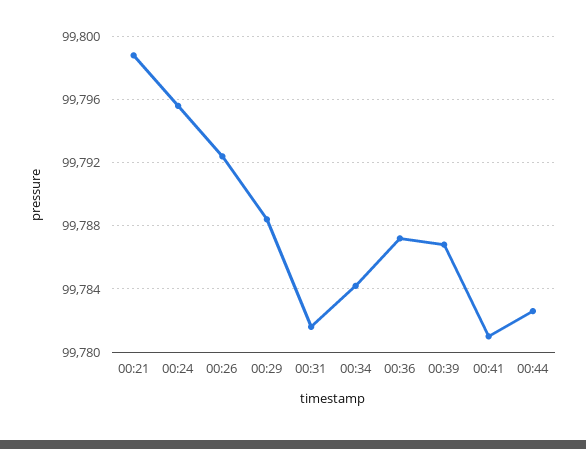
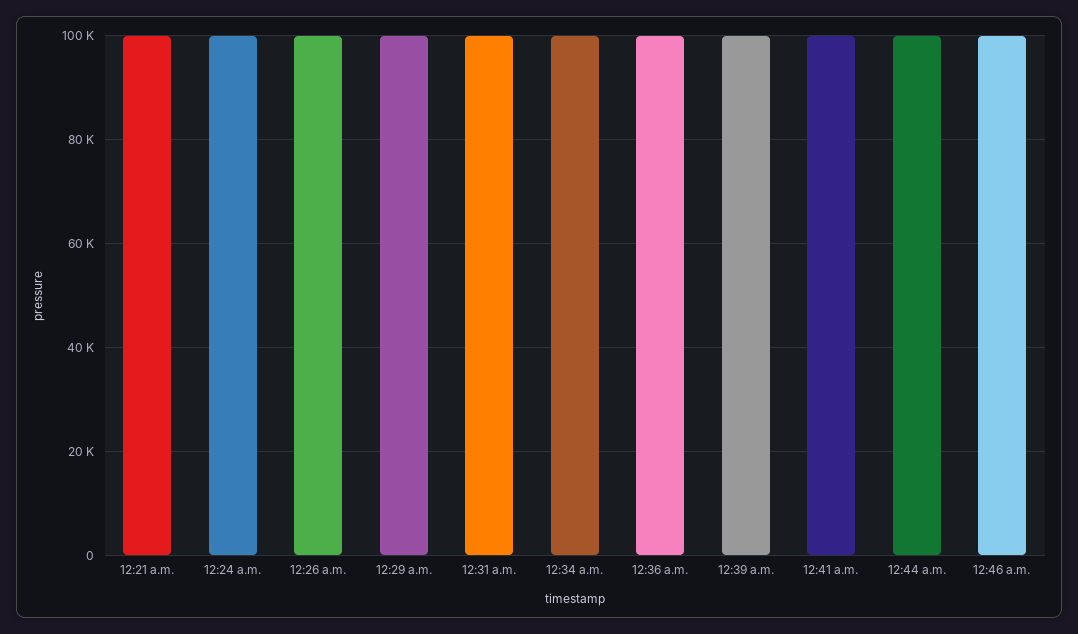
12:46 a.m.: none -> 100000

